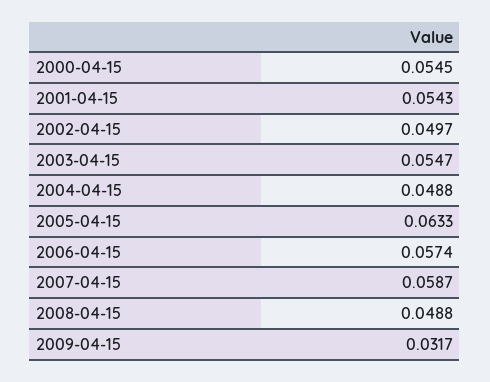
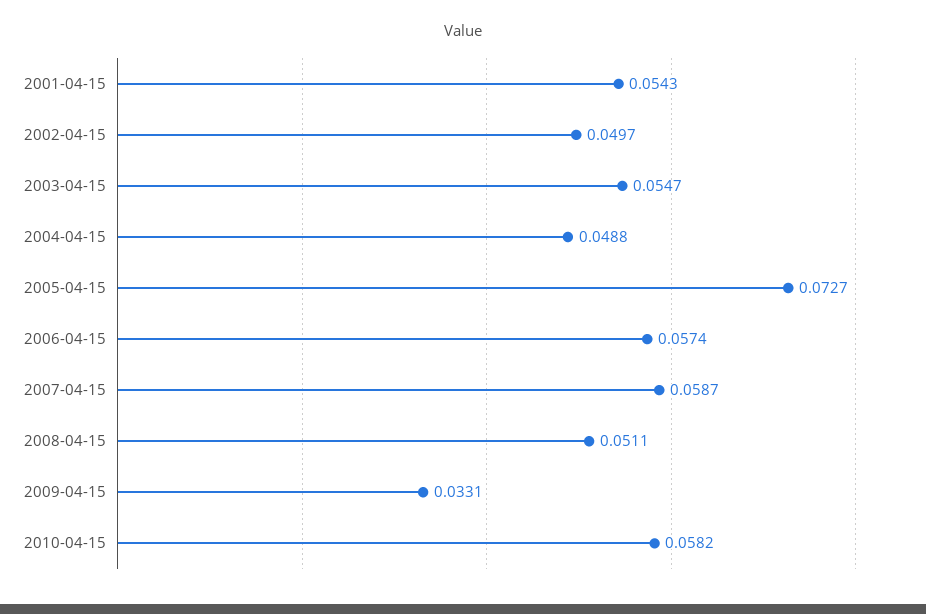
2000-04-15: 0.0545 -> none
2005-04-15: 0.0633 -> 0.0727
2008-04-15: 0.0488 -> 0.0511
2009-04-15: 0.0317 -> 0.0331
2010-04-15: none -> 0.0582

